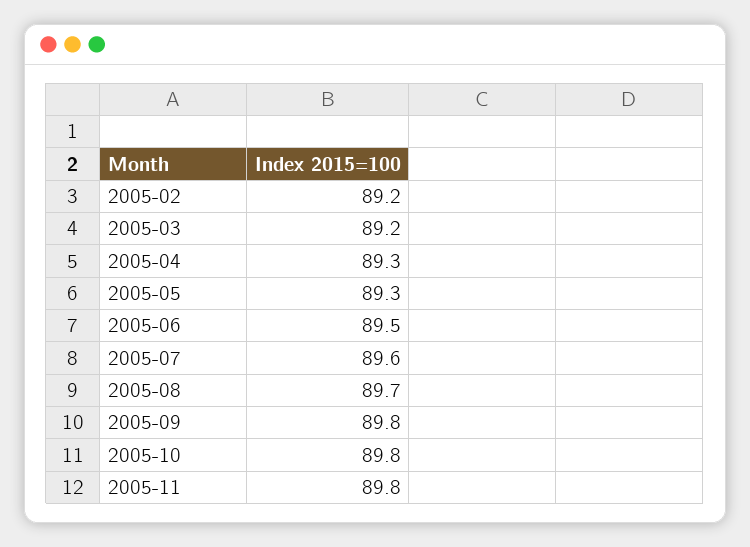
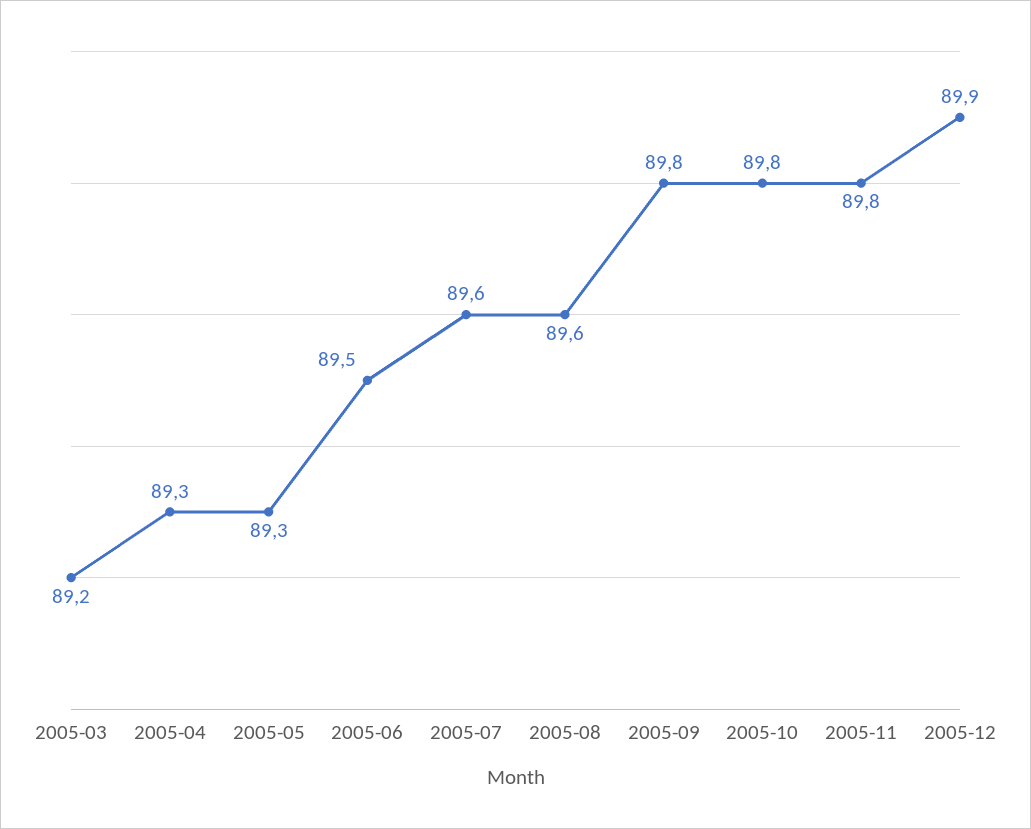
2005-02: 89.2 -> none
2005-08: 89.7 -> 89.6
2005-12: none -> 89.9

